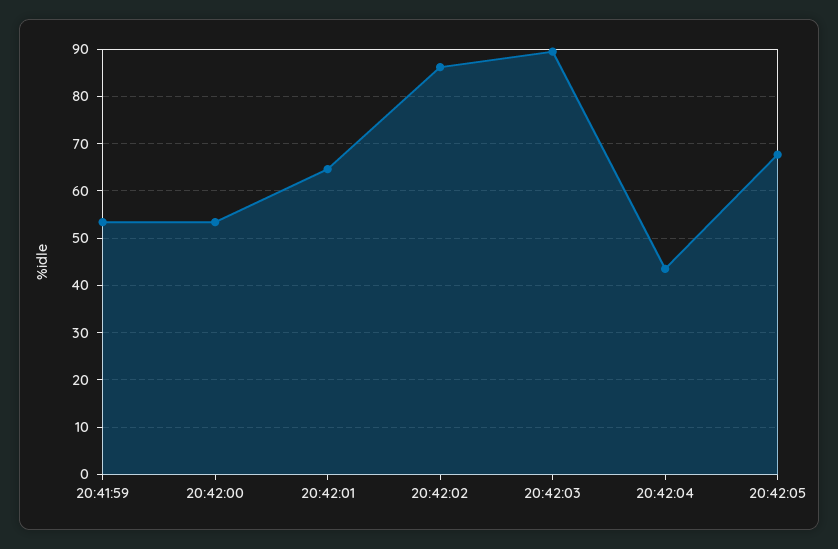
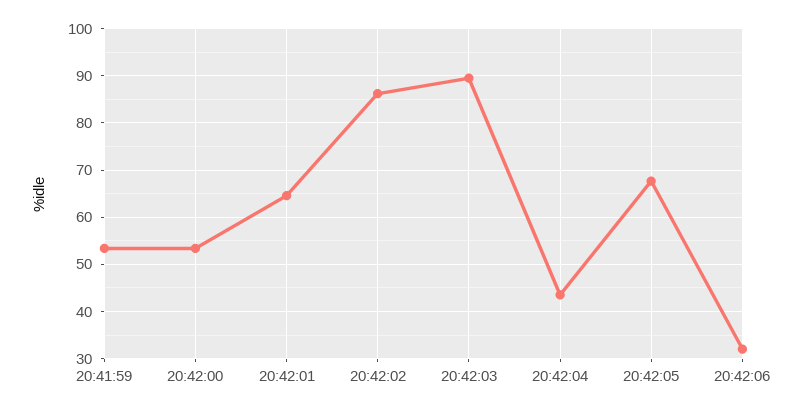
20:42:06: none -> 32

